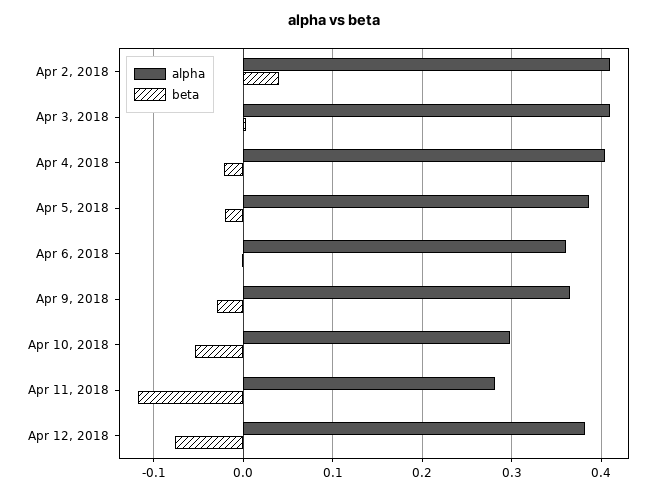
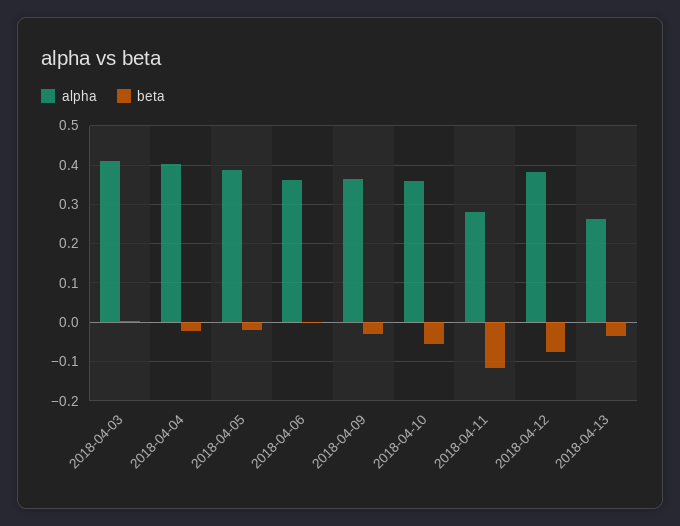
alpha, Apr 2, 2018: 0.41 -> none
beta, Apr 2, 2018: 0.04 -> none
alpha, Apr 10, 2018: 0.3 -> 0.36
alpha, 2018-04-13: none -> 0.26
beta, 2018-04-13: none -> -0.04

